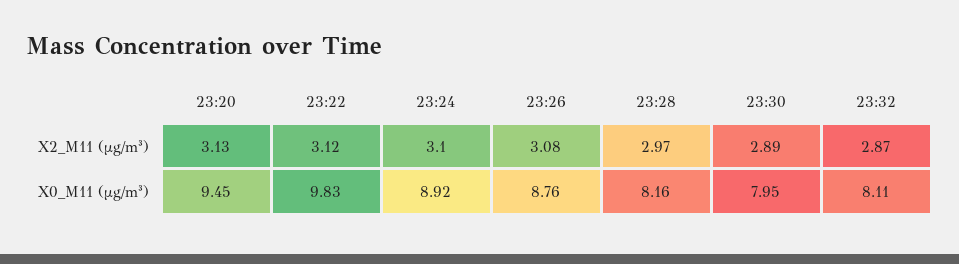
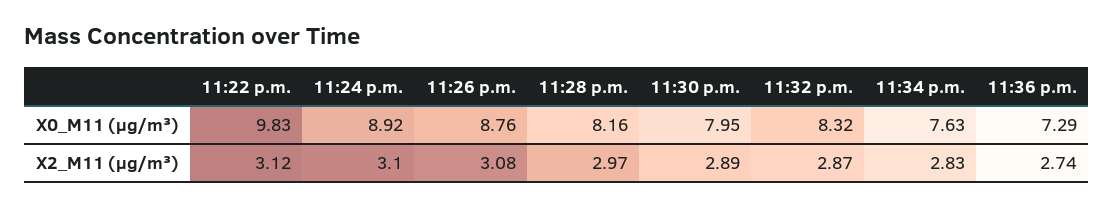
23:20, X2_M11 (μg/m³): 3.13 -> none
23:20, X0_M11 (μg/m³): 9.45 -> none
23:32, X0_M11 (μg/m³): 8.11 -> 8.32
11:34 p.m., X0_M11 (μg/m³): none -> 7.63
11:36 p.m., X0_M11 (μg/m³): none -> 7.29
11:34 p.m., X2_M11 (μg/m³): none -> 2.83
11:36 p.m., X2_M11 (μg/m³): none -> 2.74

